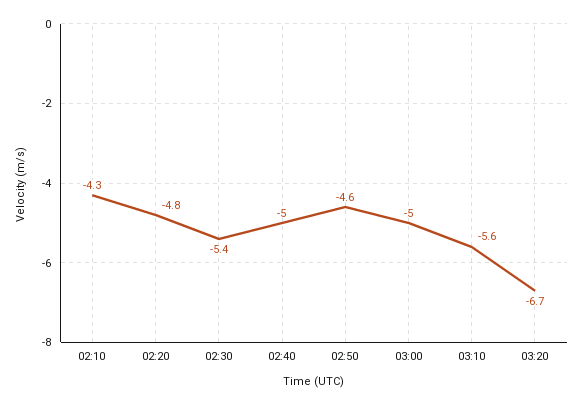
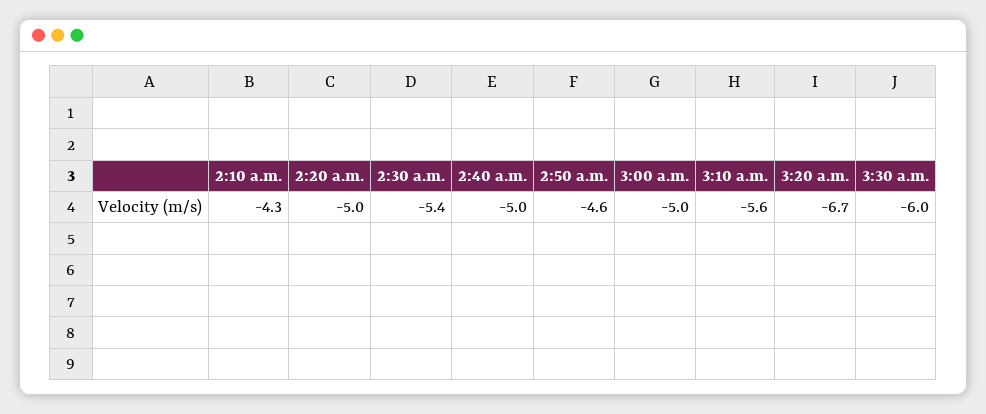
02:20: -4.8 -> -5
3:30 a.m.: none -> -6

